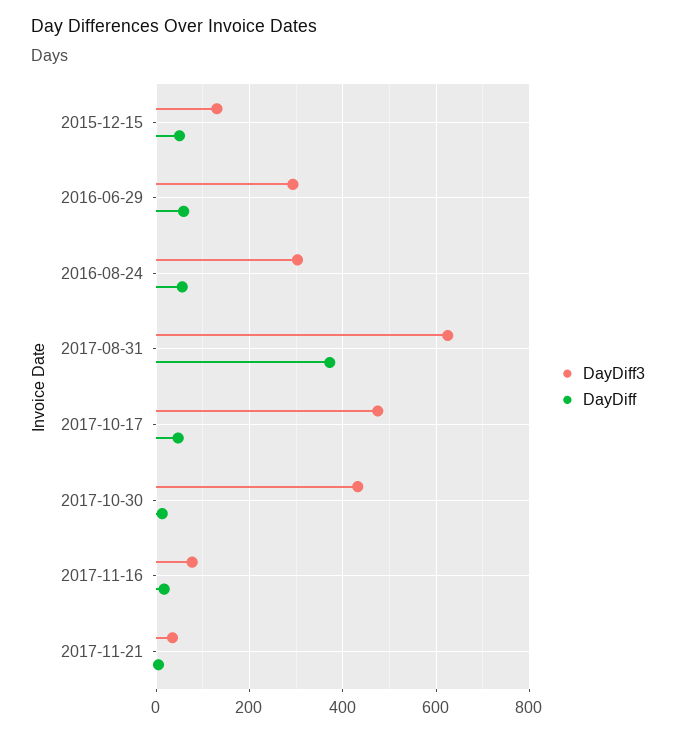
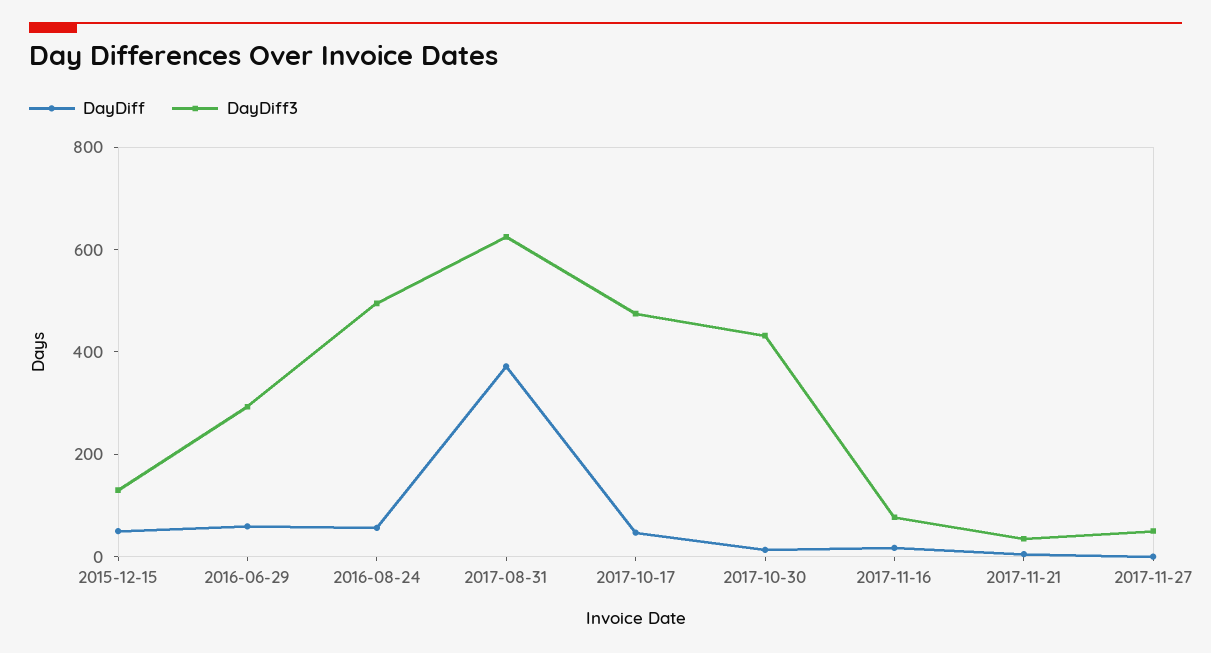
DayDiff3, 2016-08-24: 300 -> 500
DayDiff, 2017-11-27: none -> 0
DayDiff3, 2017-11-27: none -> 50

